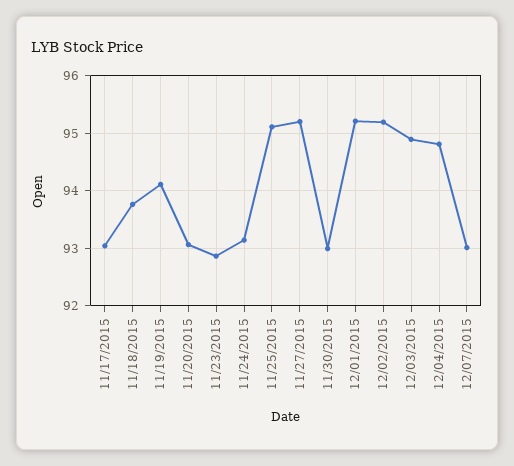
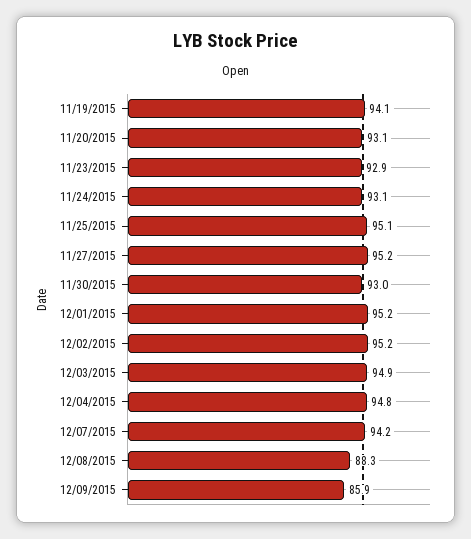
11/17/2015: 93 -> none
11/18/2015: 93.8 -> none
12/07/2015: 93 -> 94.2
12/08/2015: none -> 88.3
12/09/2015: none -> 85.9

